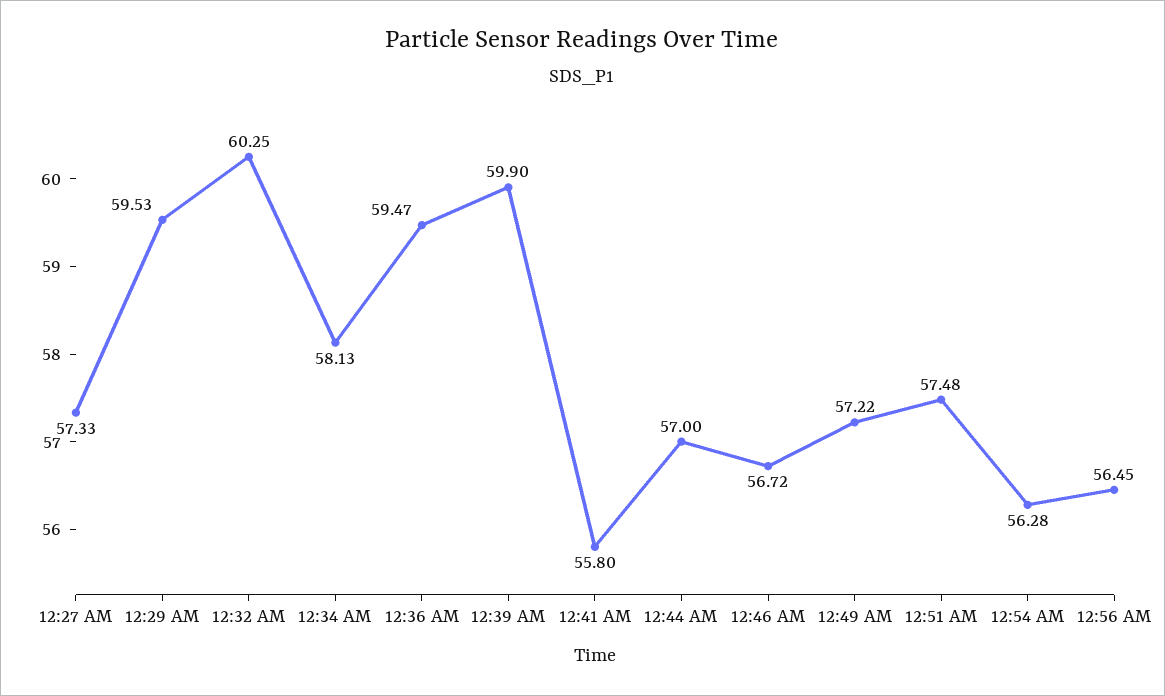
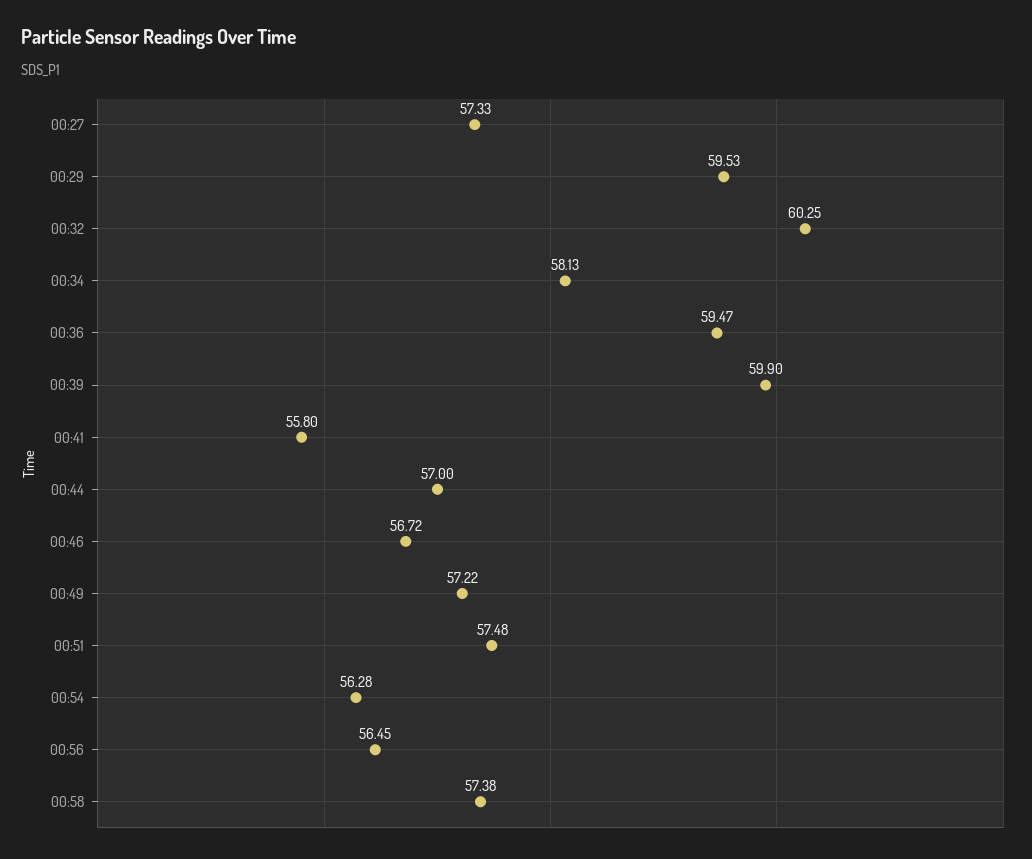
00:58: none -> 57.38

